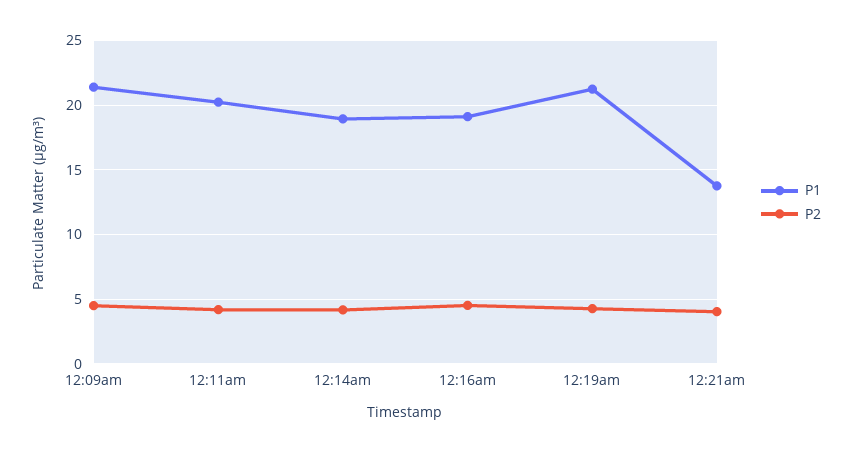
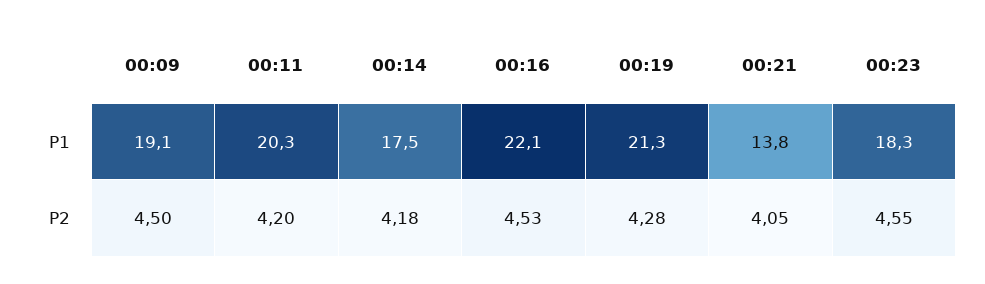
P1, 12:09am: 21.5 -> 19.1
P1, 12:14am: 19 -> 17.5
P1, 12:16am: 19 -> 22.1
P1, 00:23: none -> 18.3
P2, 00:23: none -> 4.55

